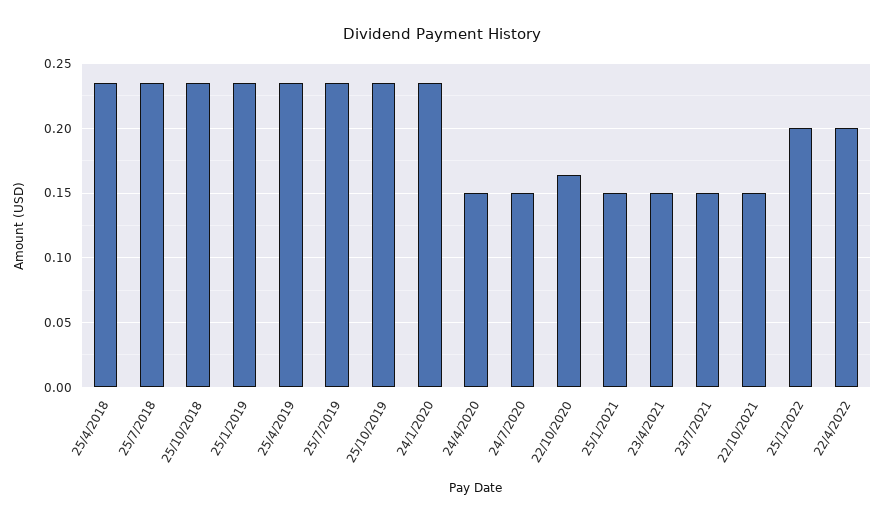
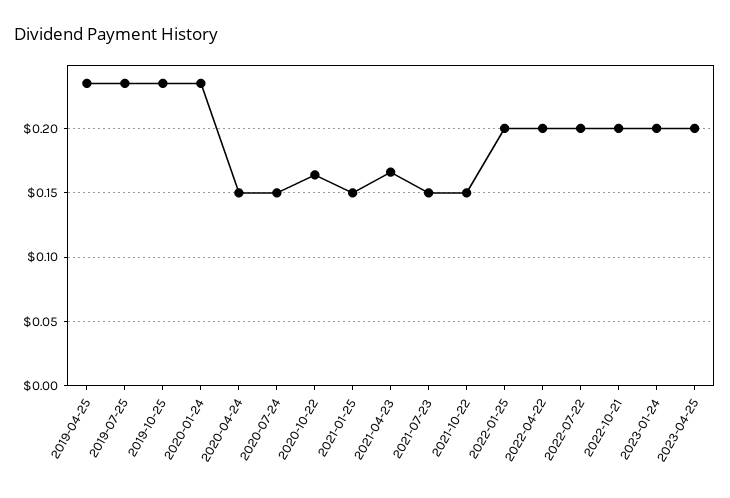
25/4/2018: 0.235 -> none
25/7/2018: 0.235 -> none
25/10/2018: 0.235 -> none
25/1/2019: 0.235 -> none
23/4/2021: 0.15 -> 0.165
2022-07-22: none -> 0.2
2022-10-21: none -> 0.2
2023-01-24: none -> 0.2
2023-04-25: none -> 0.2

